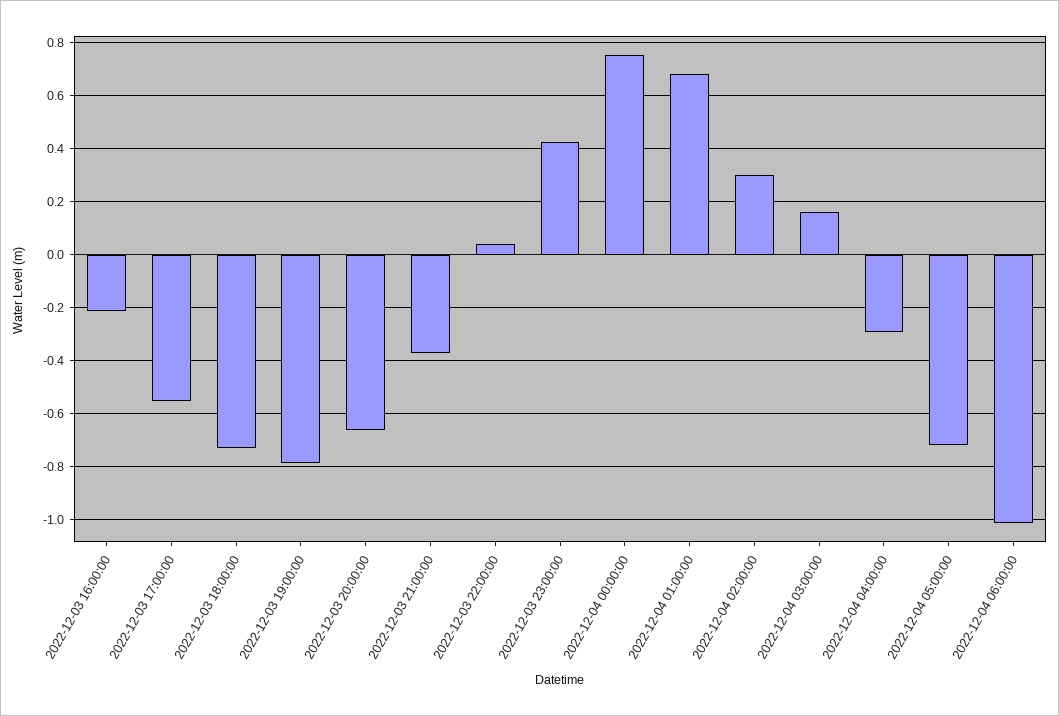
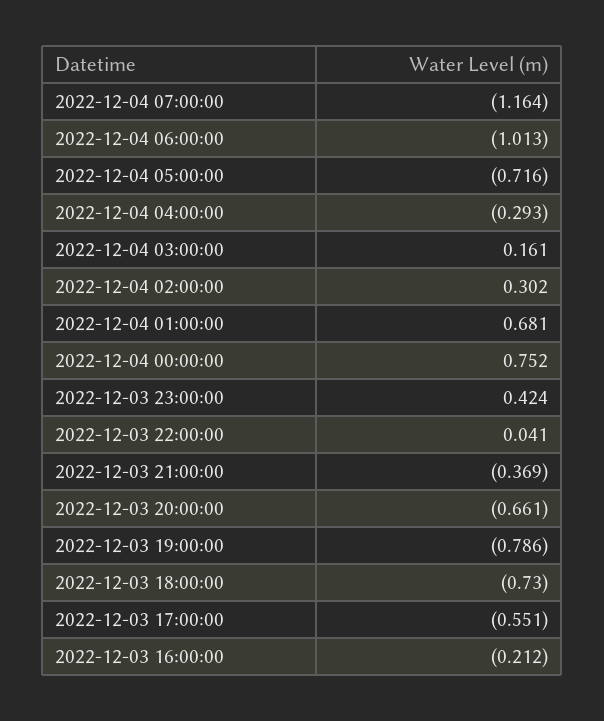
2022-12-04 07:00:00: none -> -1.164

